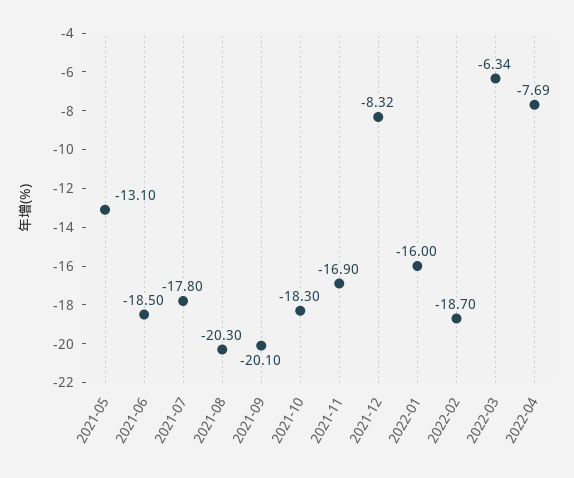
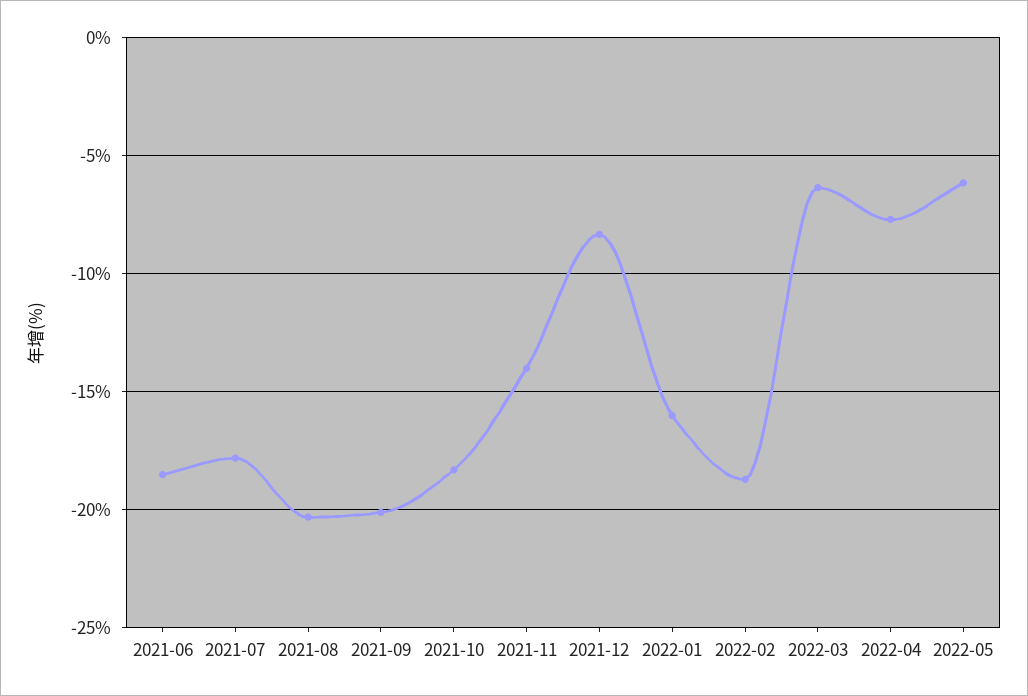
2021-05: -13.1 -> none
2021-11: -16.9 -> -14
2022-05: none -> -6

